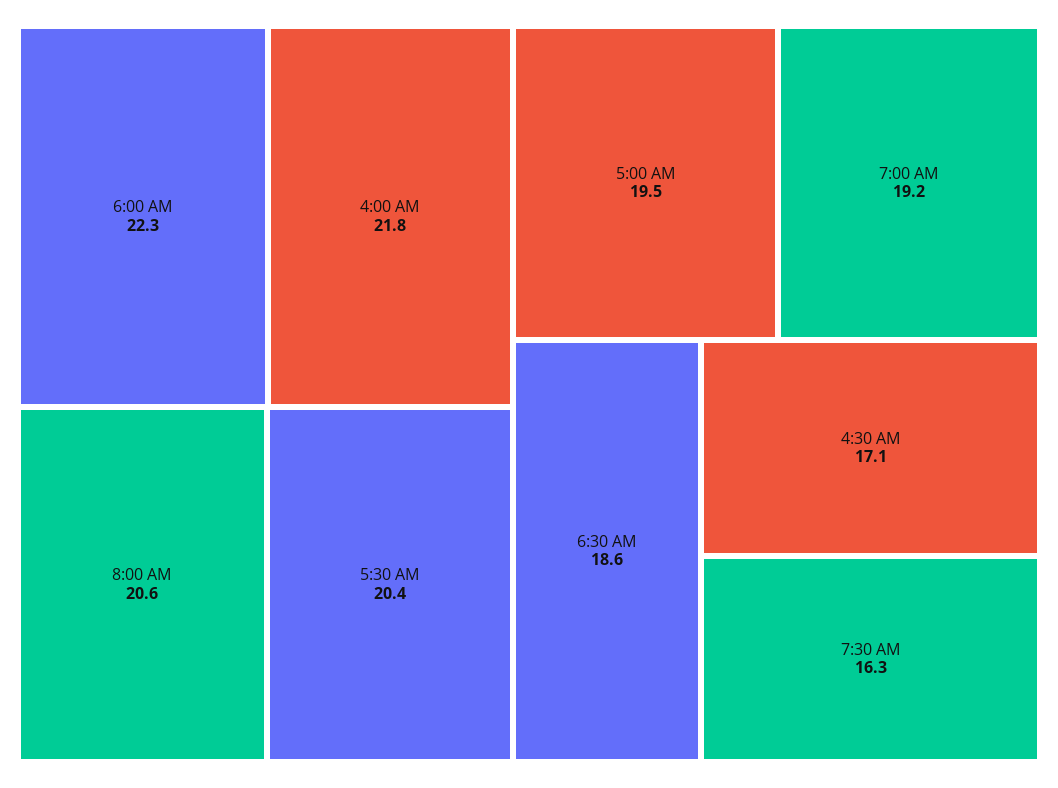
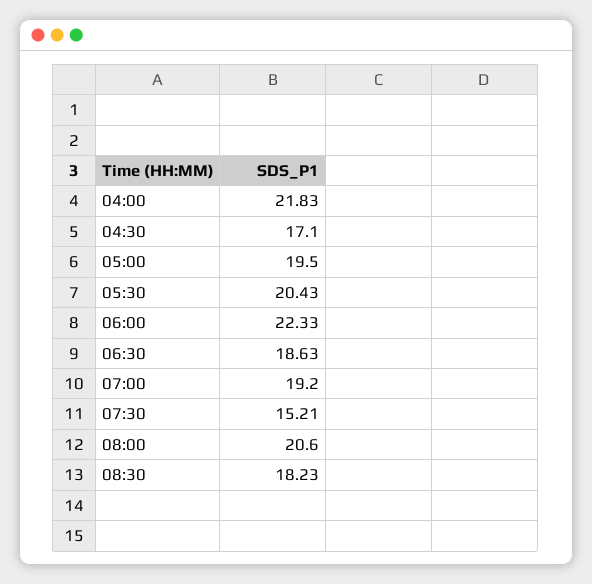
7:30 AM: 16.3 -> 15.21
08:30: none -> 18.23

